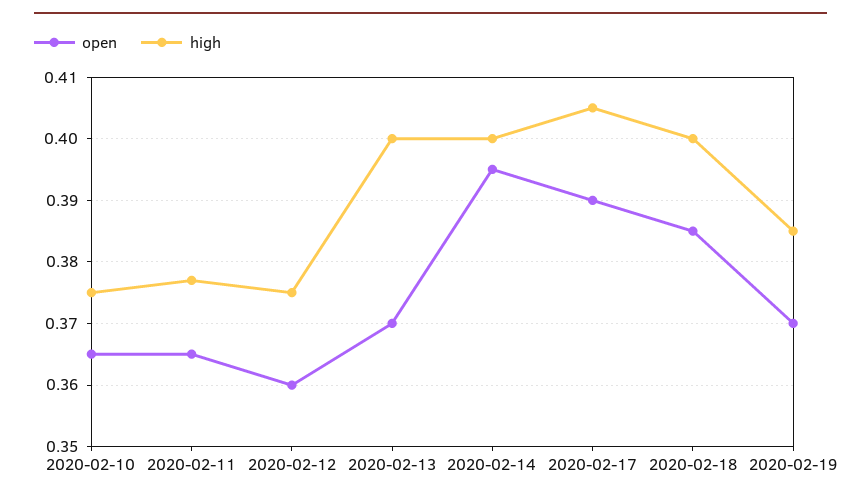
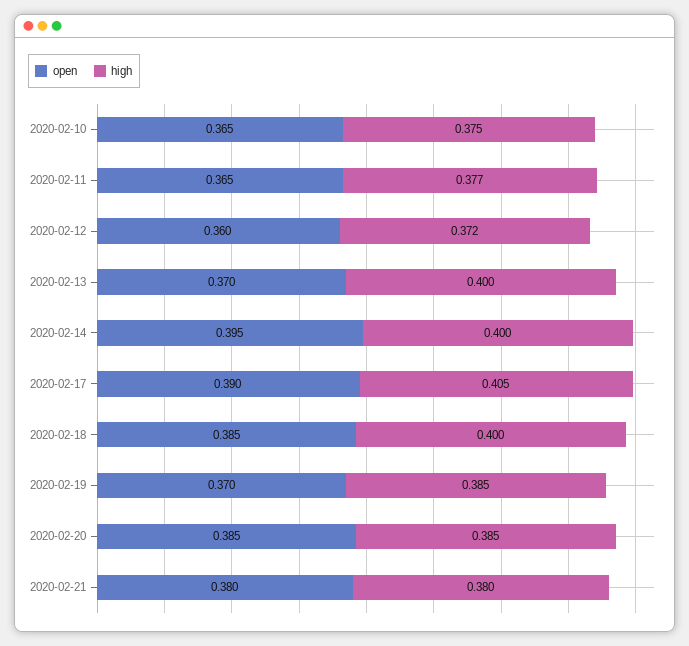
high, 2020-02-12: 0.375 -> 0.372
open, 2020-02-20: none -> 0.385
high, 2020-02-20: none -> 0.385
open, 2020-02-21: none -> 0.38
high, 2020-02-21: none -> 0.38

